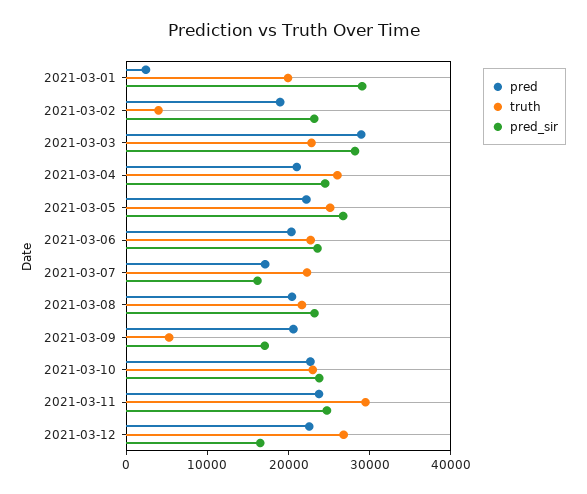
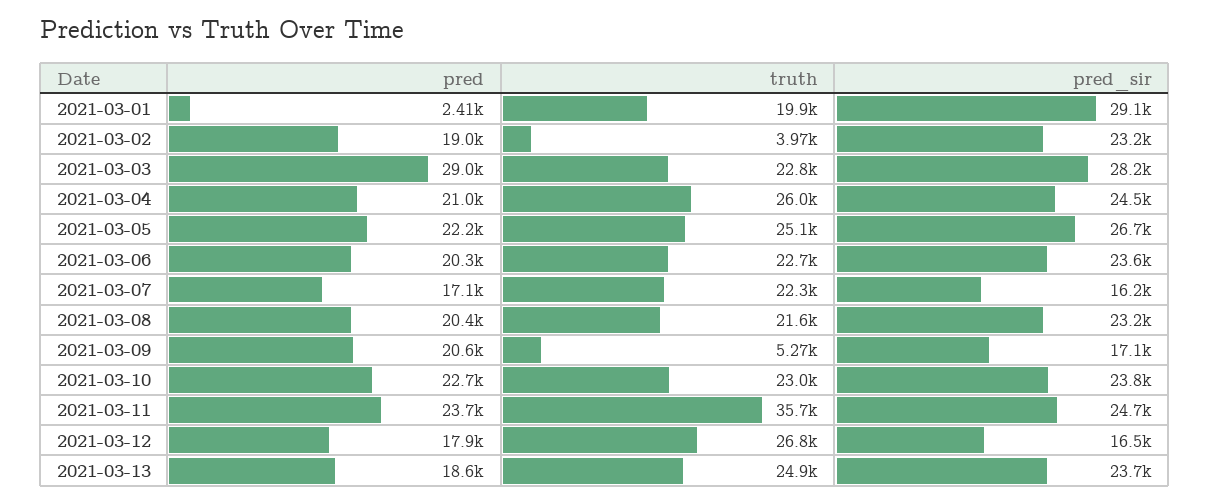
truth, 2021-03-11: 30000 -> 35700
pred, 2021-03-12: 22000 -> 17900
pred, 2021-03-13: none -> 18600
truth, 2021-03-13: none -> 24900
pred_sir, 2021-03-13: none -> 23700

